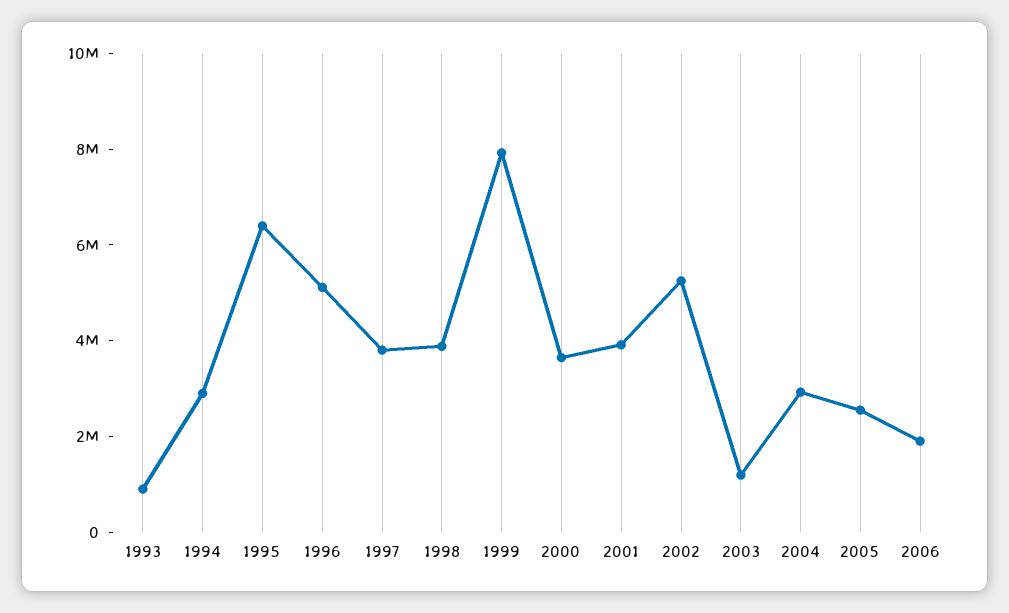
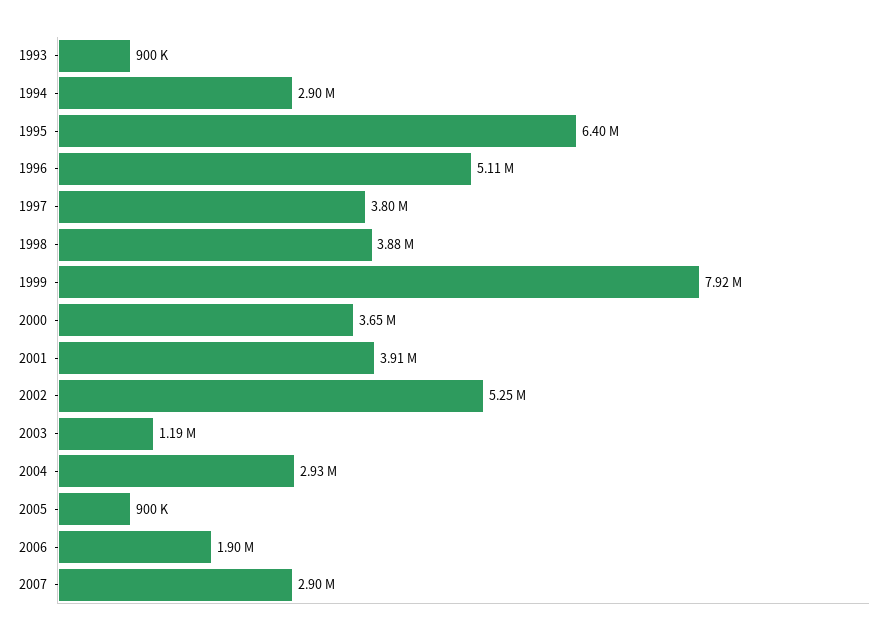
2005: 2500000 -> 900000
2007: none -> 2900000

